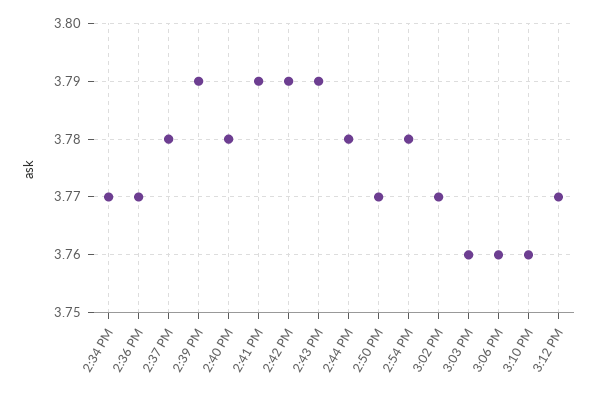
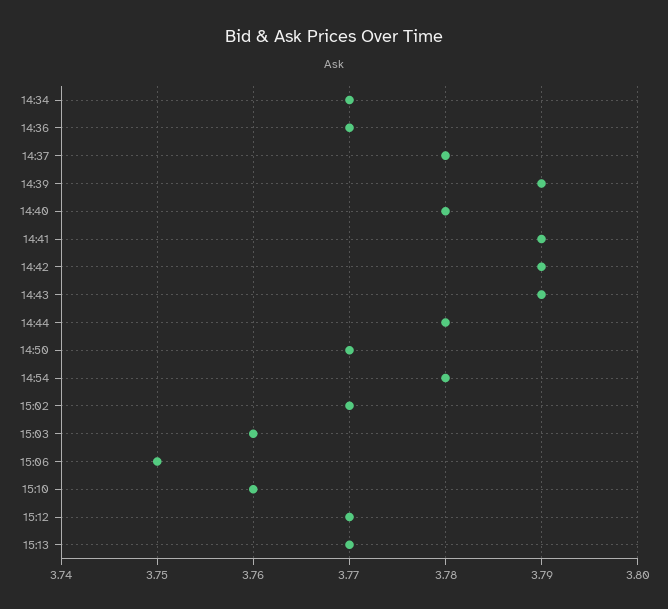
3:06 PM: 3.76 -> 3.75
15:13: none -> 3.77

